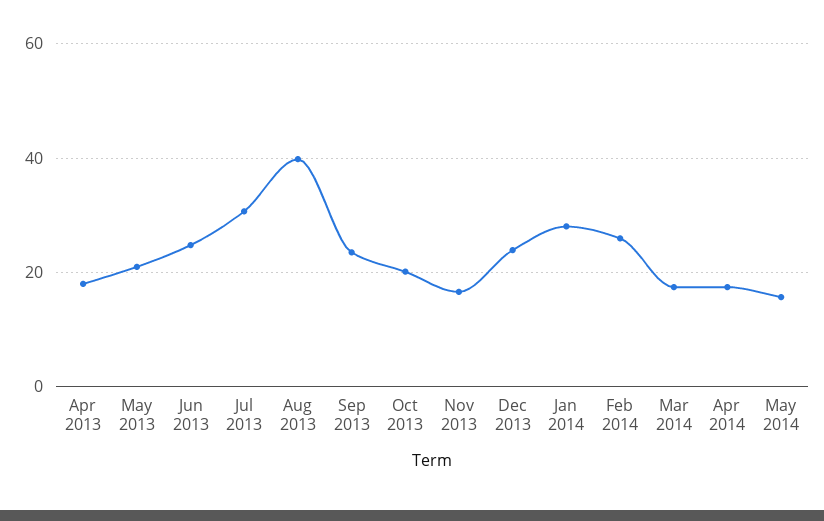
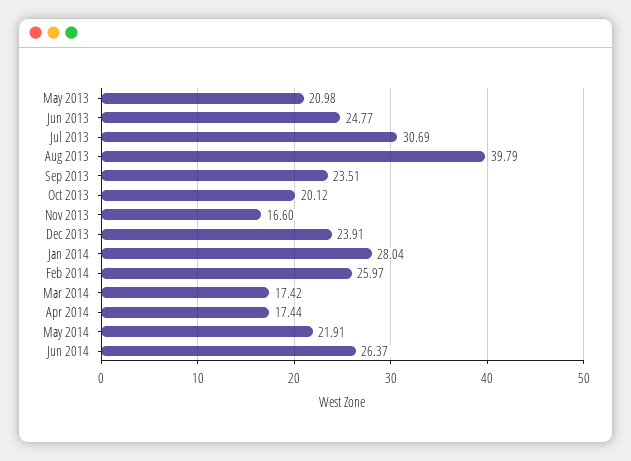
Apr 2013: 18 -> none
May 2014: 16 -> 21.91
Jun 2014: none -> 26.37

